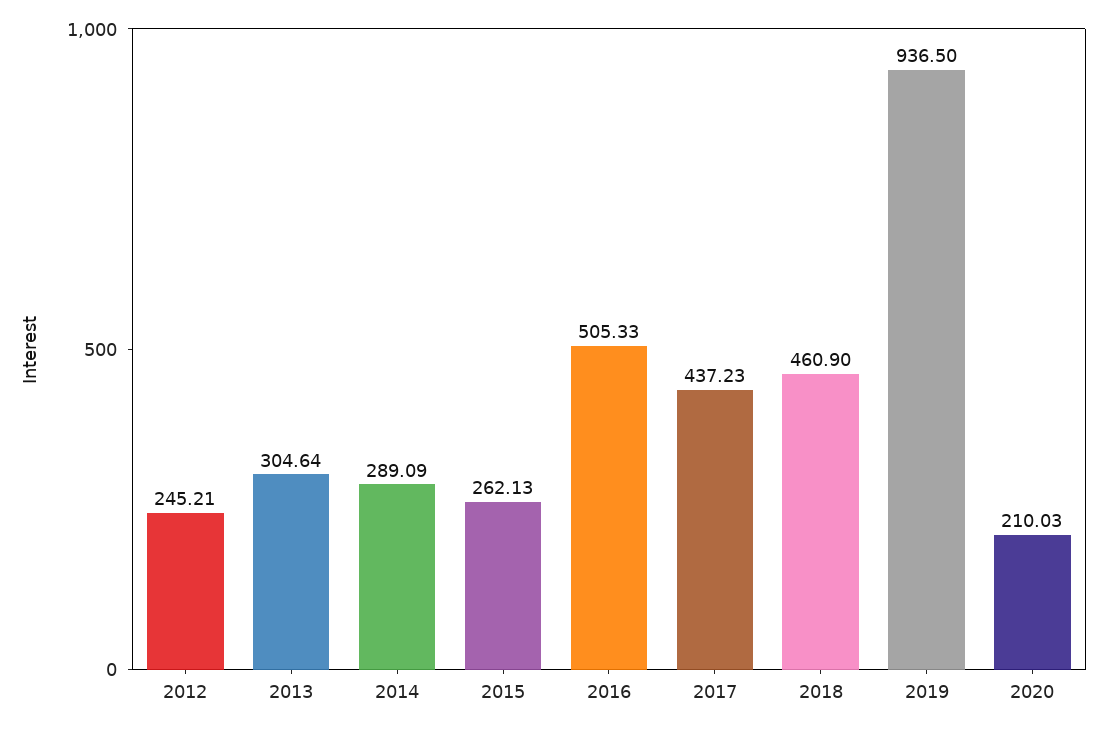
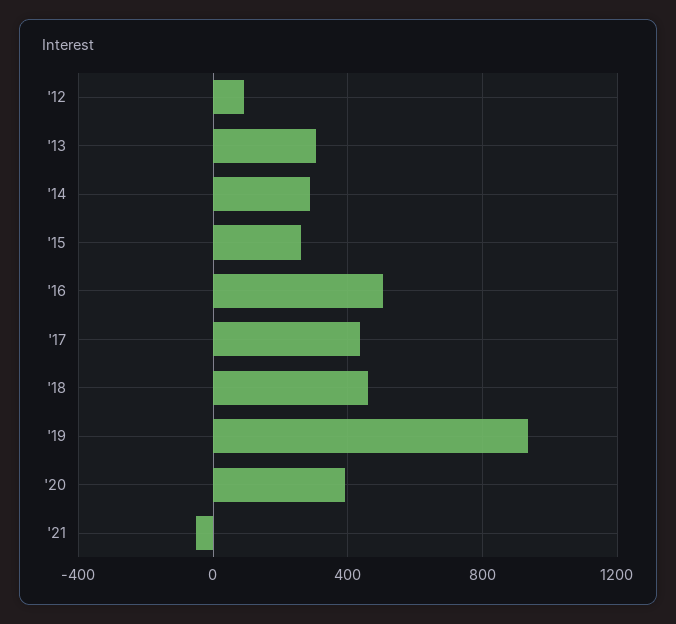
2012: 245.21 -> 100
2020: 210.03 -> 400
'21: none -> -50

